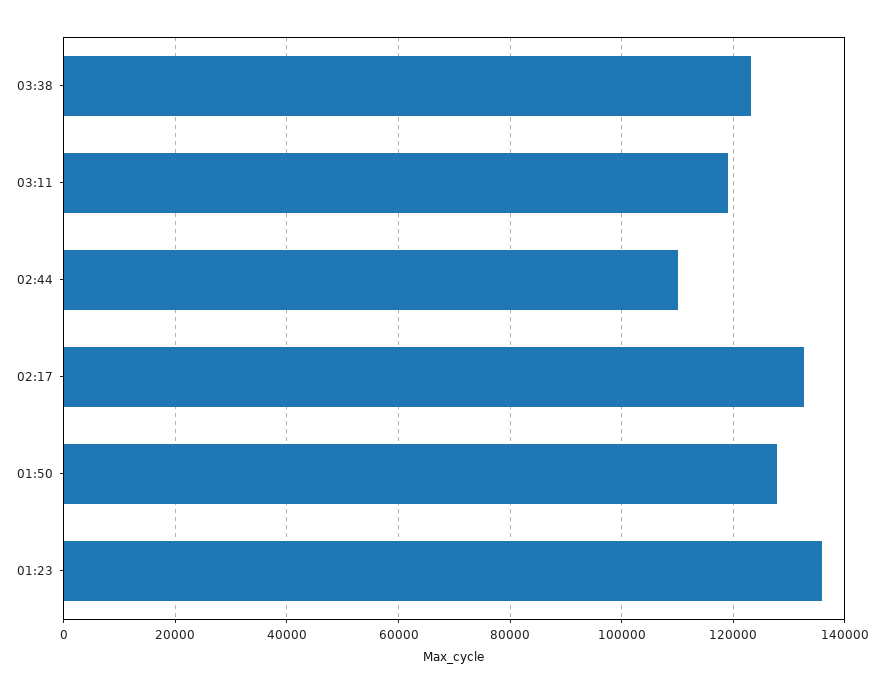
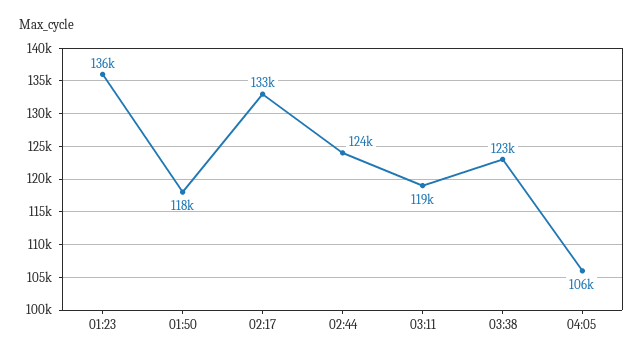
02:44: 110000 -> 124000
01:50: 128000 -> 118000
04:05: none -> 106000

